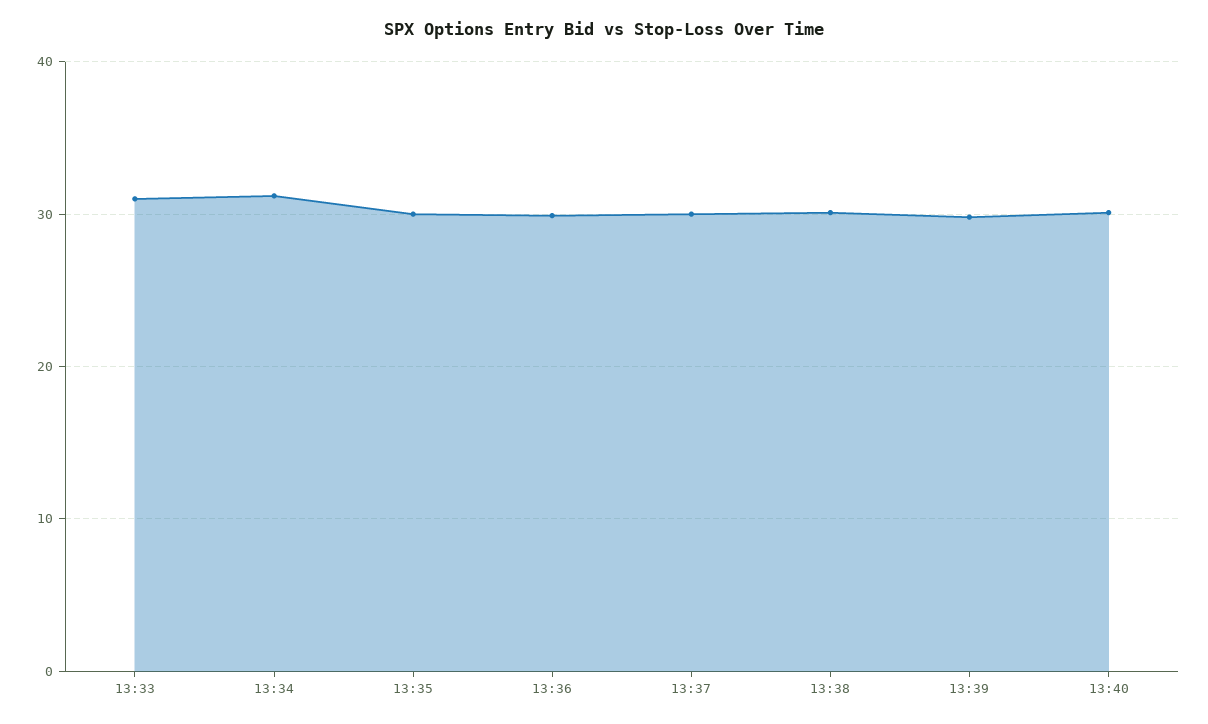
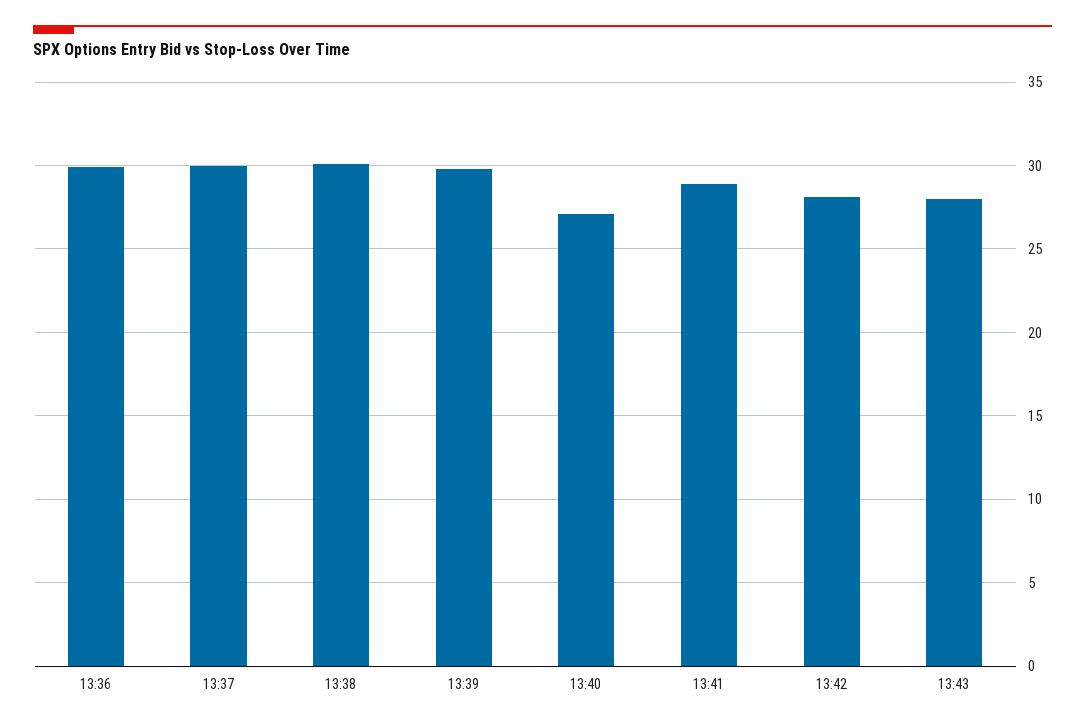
13:33: 31 -> none
13:34: 31 -> none
13:35: 30 -> none
13:40: 30 -> 27
13:41: none -> 29
13:42: none -> 28
13:43: none -> 28

